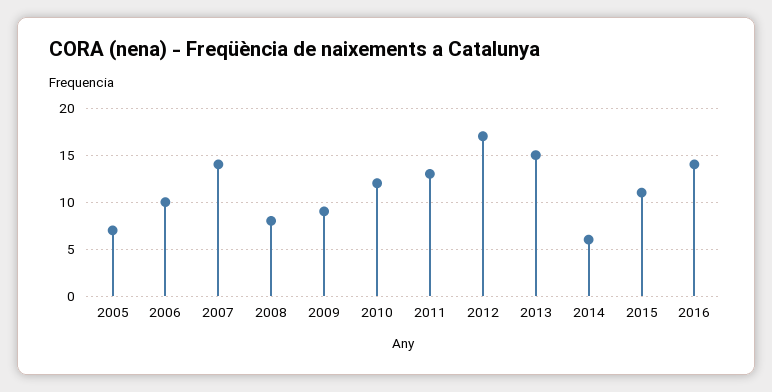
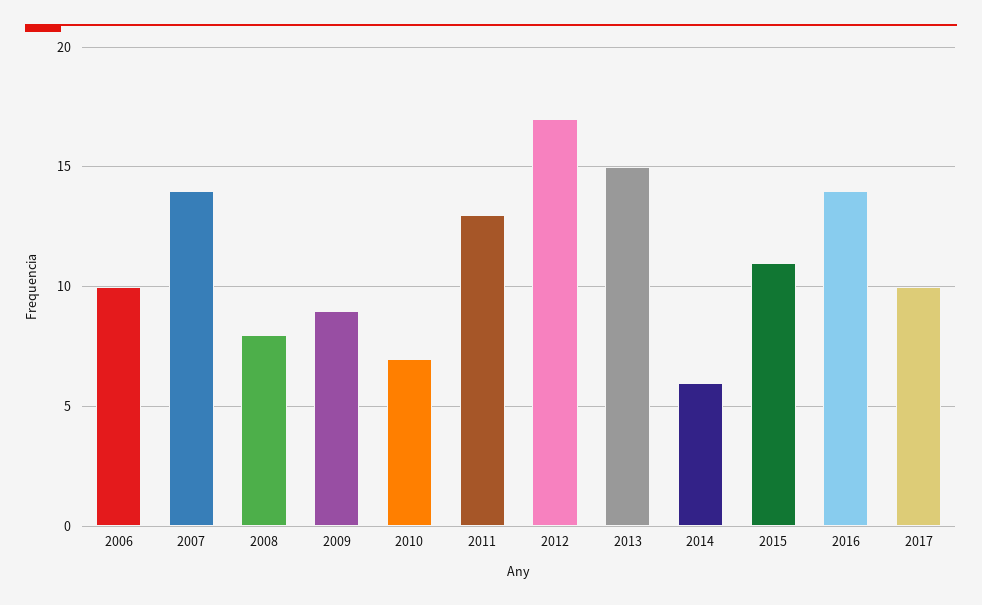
2005: 7 -> none
2010: 12 -> 7
2017: none -> 10

